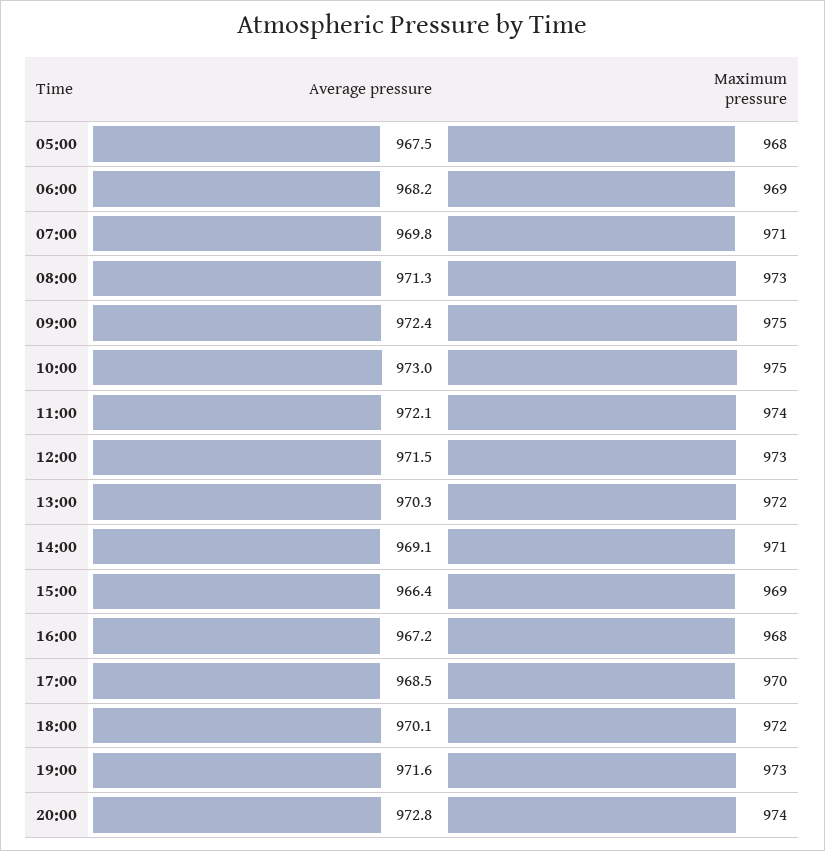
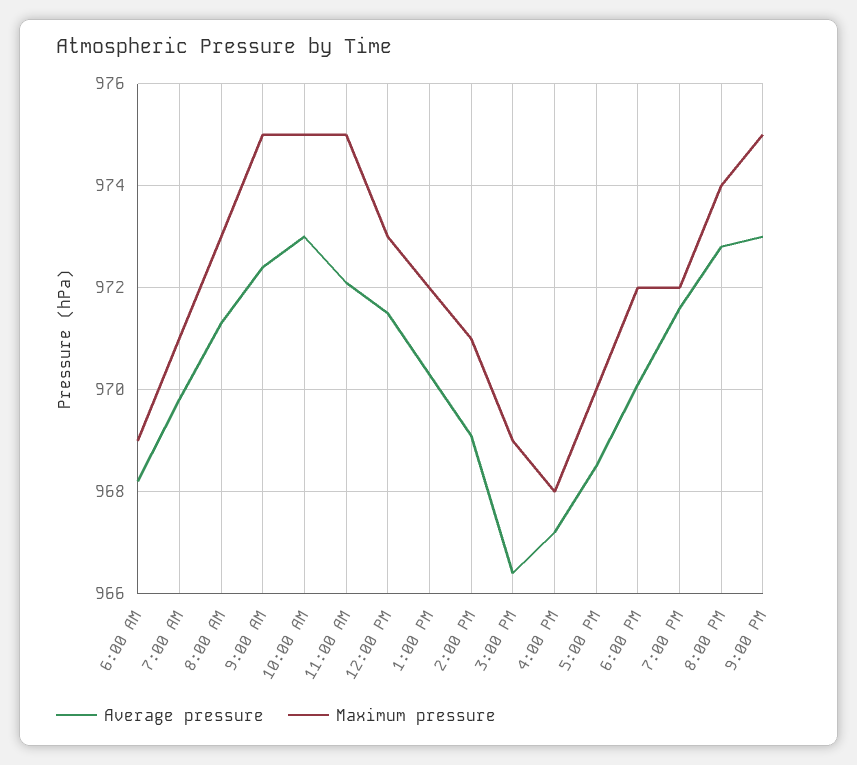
Average pressure, 05:00: 967.5 -> none
Maximum pressure, 05:00: 968 -> none
Maximum pressure, 11:00: 974 -> 975
Maximum pressure, 19:00: 973 -> 972
Average pressure, 9:00 PM: none -> 973
Maximum pressure, 9:00 PM: none -> 975

